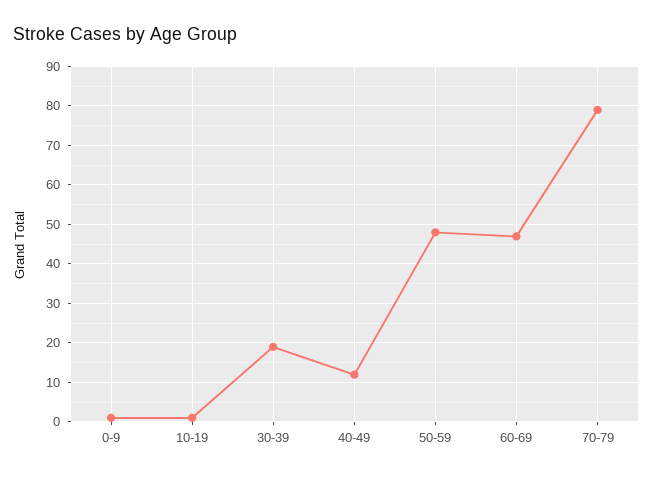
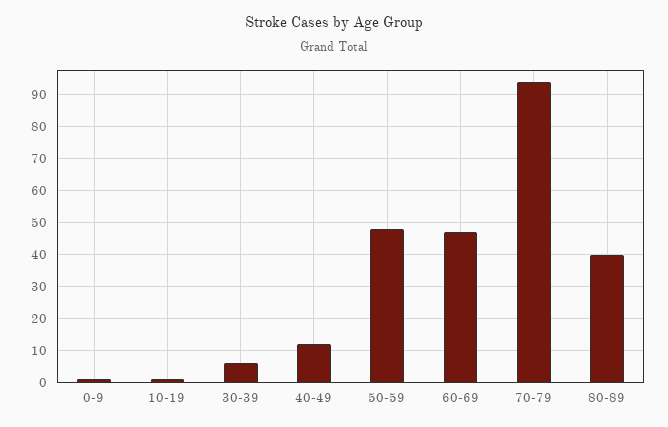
30-39: 20 -> 5
70-79: 80 -> 95
80-89: none -> 40

